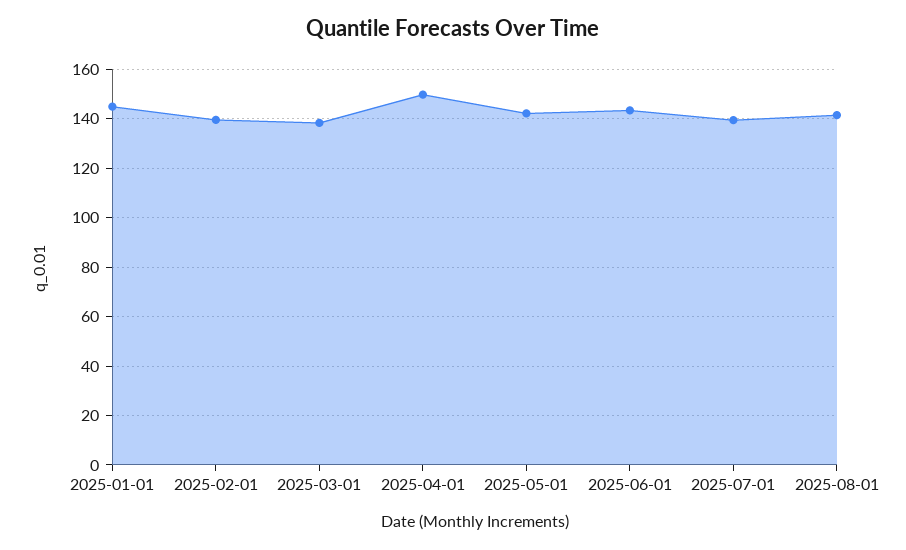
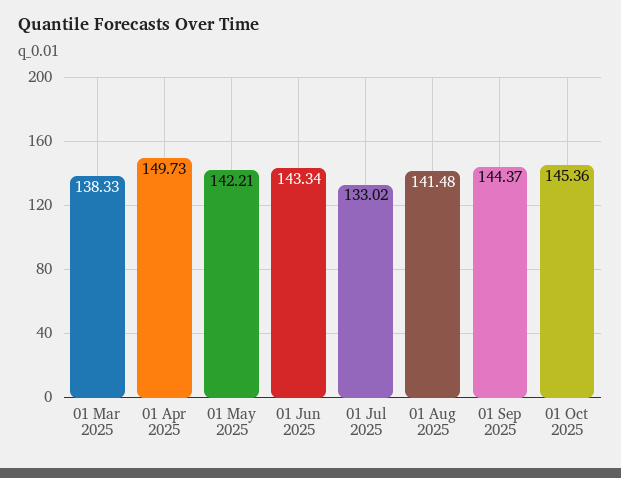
2025-01-01: 145 -> none
2025-02-01: 140 -> none
2025-07-01: 140 -> 133.02
01 Sep 2025: none -> 144.37
01 Oct 2025: none -> 145.36

